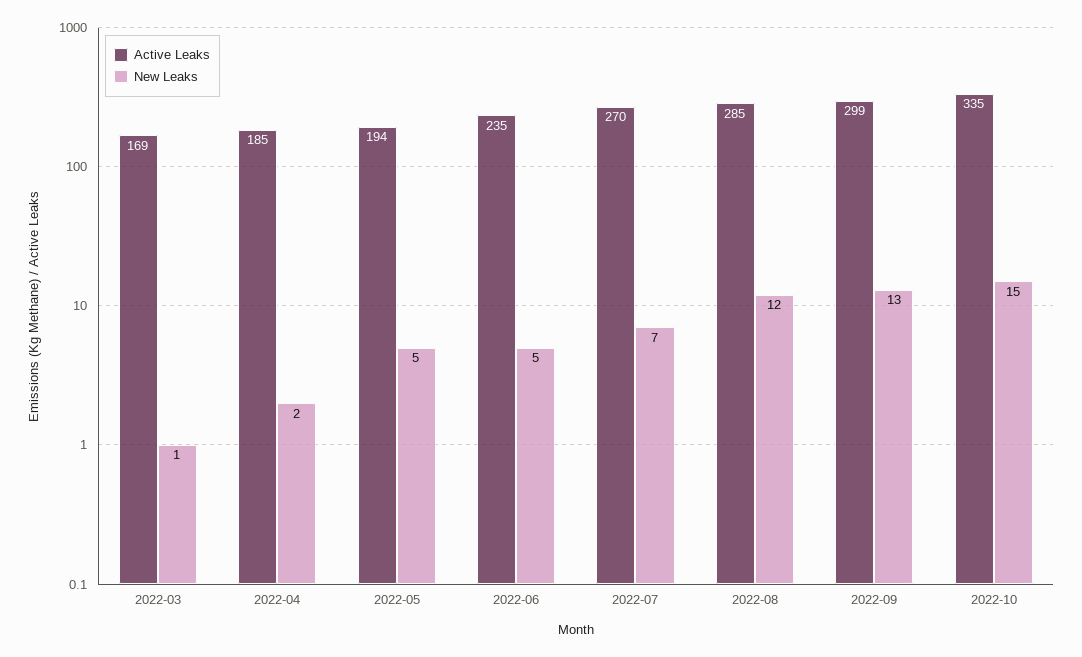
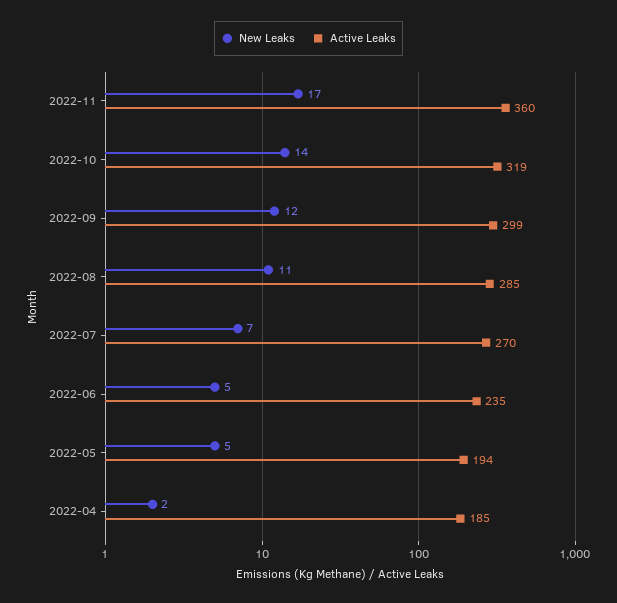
Active Leaks, 2022-03: 169 -> none
New Leaks, 2022-03: 1 -> none
New Leaks, 2022-08: 12 -> 11
New Leaks, 2022-09: 13 -> 12
Active Leaks, 2022-10: 335 -> 319
New Leaks, 2022-10: 15 -> 14
New Leaks, 2022-11: none -> 17
Active Leaks, 2022-11: none -> 360

